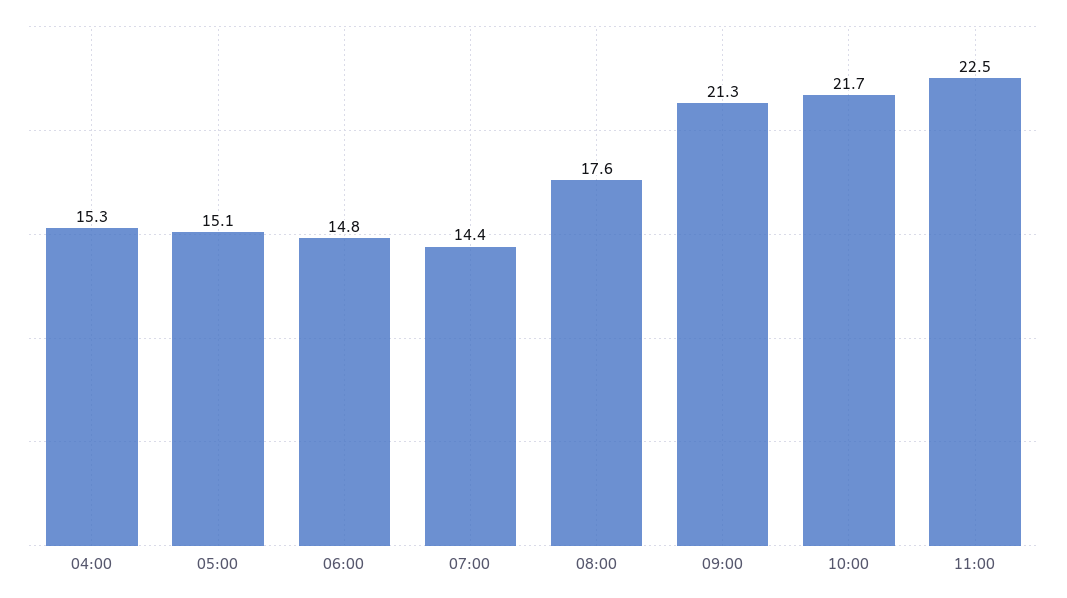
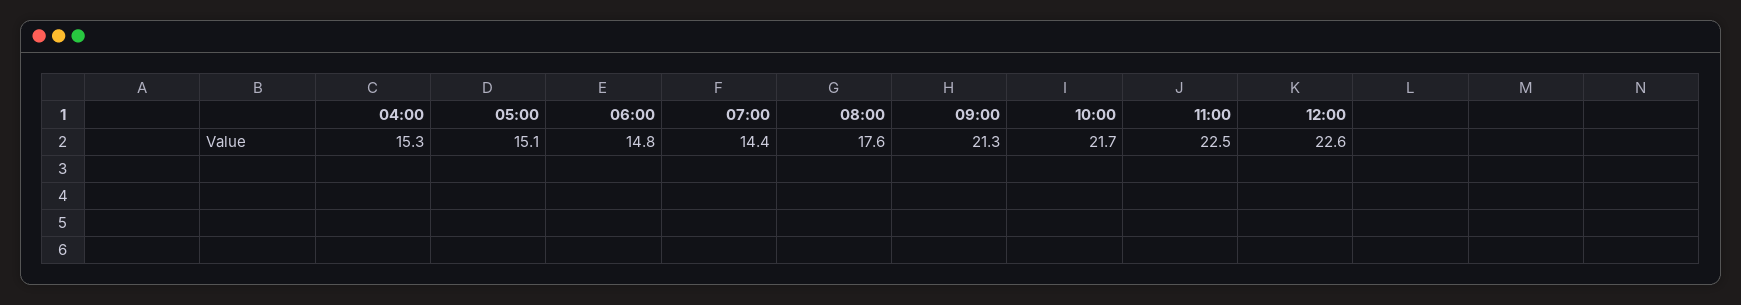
12:00: none -> 22.6

